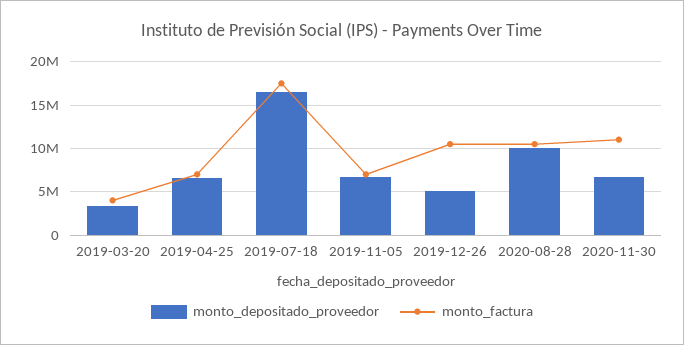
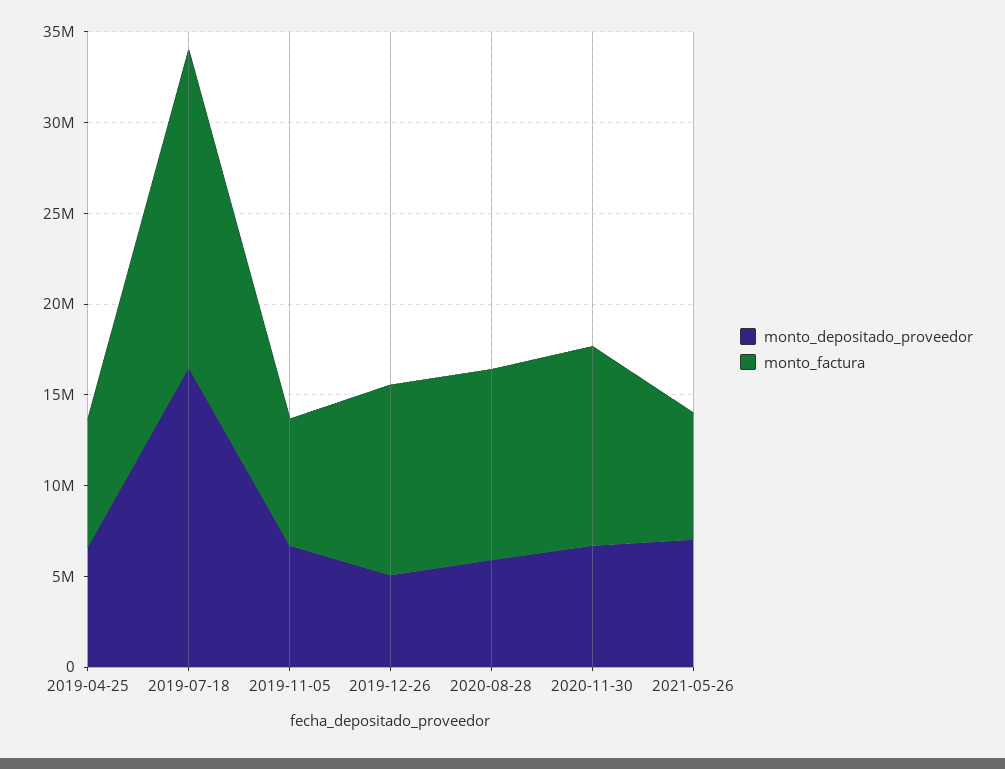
monto_depositado_proveedor, 2019-03-20: 3000000 -> none
monto_factura, 2019-03-20: 4000000 -> none
monto_depositado_proveedor, 2020-08-28: 10000000 -> 6000000
monto_depositado_proveedor, 2021-05-26: none -> 7000000
monto_factura, 2021-05-26: none -> 7000000

